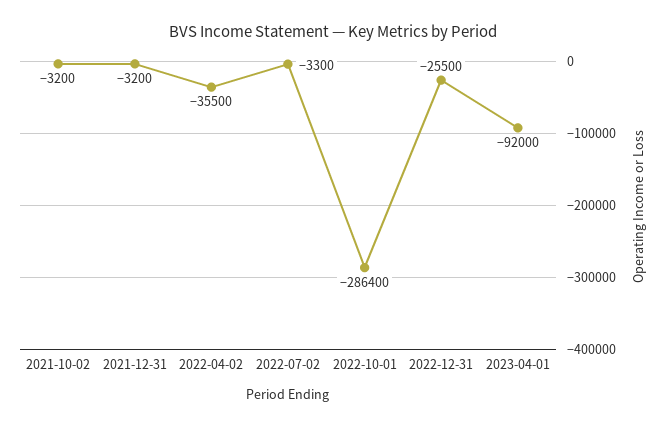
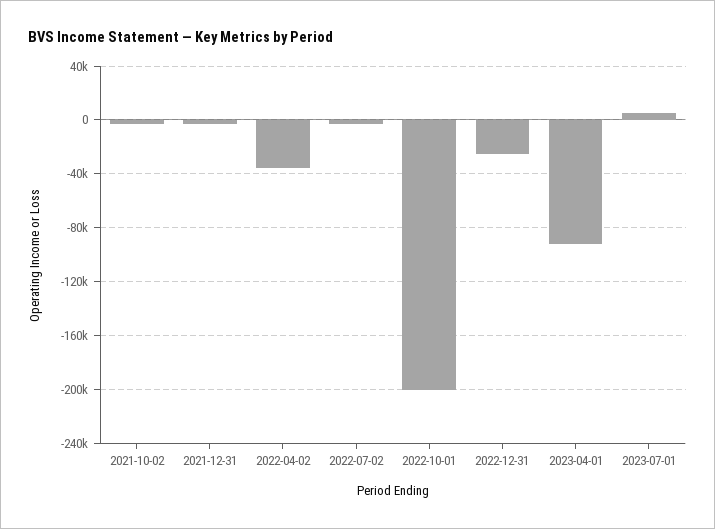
2022-10-01: -286400 -> -200000
2023-07-01: none -> 5000

